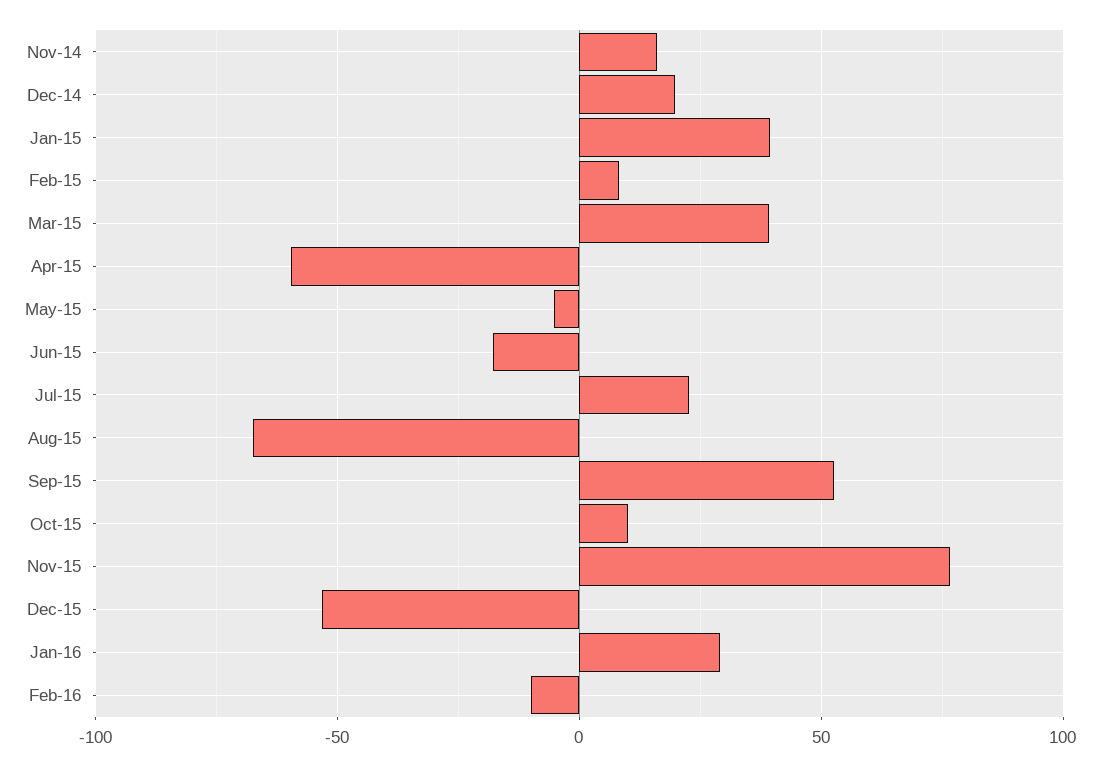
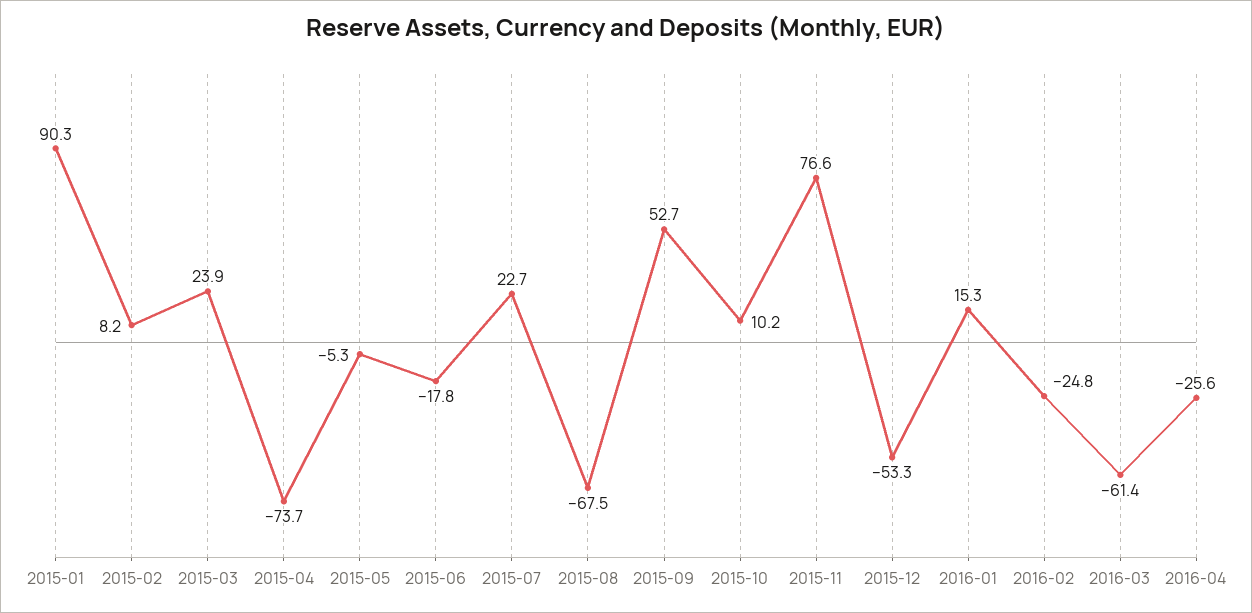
Nov-14: 15 -> none
Dec-14: 20 -> none
Jan-15: 40 -> 90.3
Mar-15: 40 -> 23.9
Apr-15: -60 -> -73.7
Jan-16: 30 -> 15.3
Feb-16: -10 -> -24.8
2016-03: none -> -61.4
2016-04: none -> -25.6

